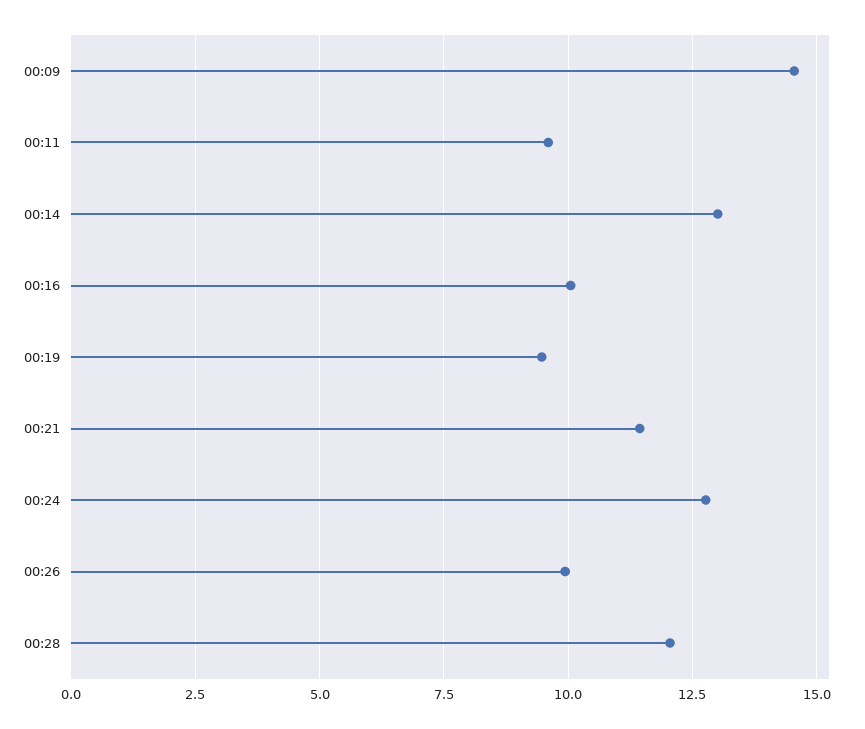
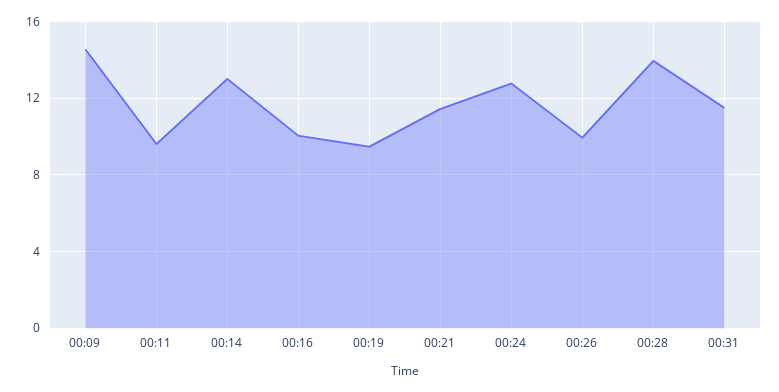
00:28: 12 -> 14
00:31: none -> 11.5

